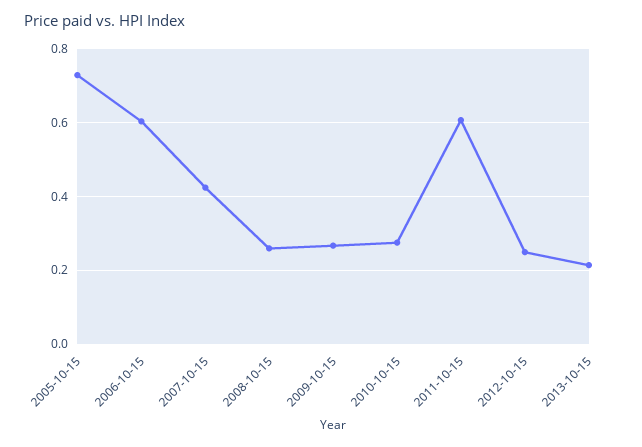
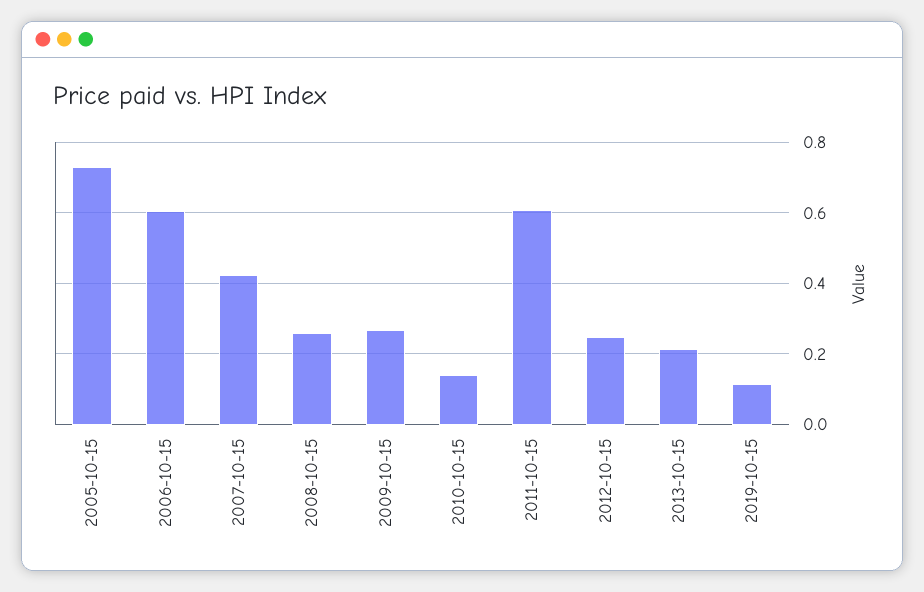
2010-10-15: 0.28 -> 0.14
2019-10-15: none -> 0.12

